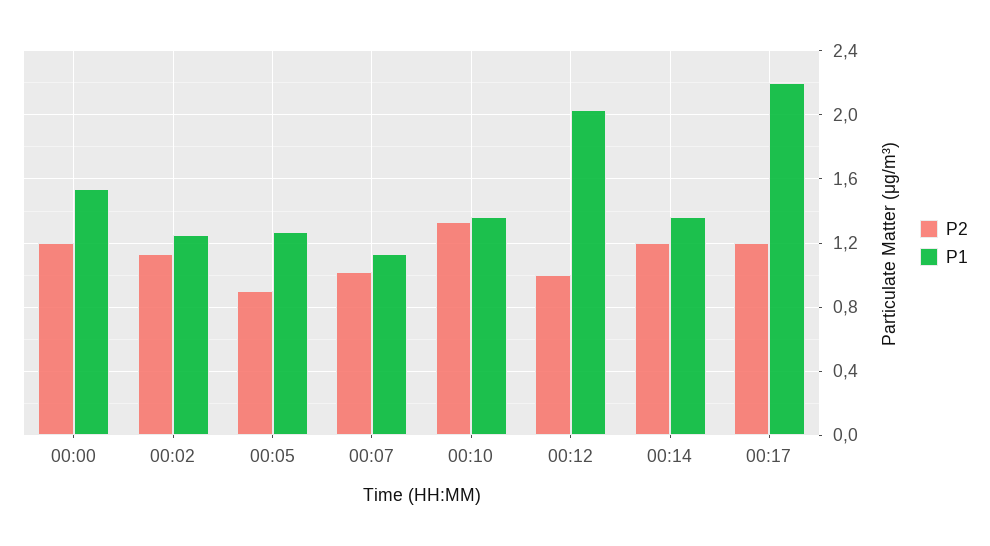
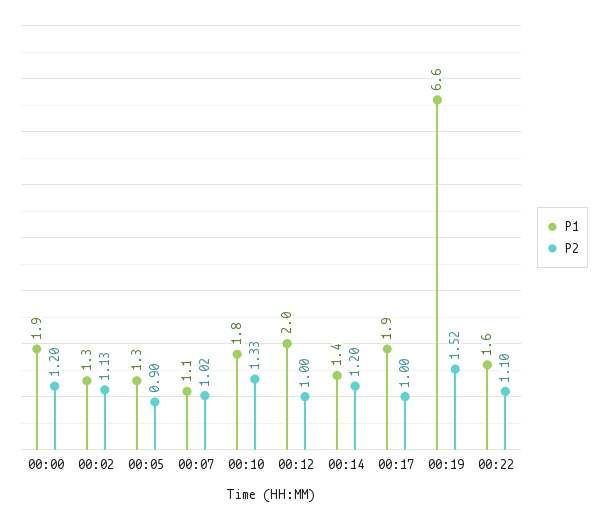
P1, 00:00: 1.55 -> 1.9
P1, 00:10: 1.35 -> 1.8
P2, 00:17: 1.2 -> 1
P1, 00:17: 2.2 -> 1.9
P1, 00:19: none -> 6.6
P2, 00:19: none -> 1.52
P1, 00:22: none -> 1.6
P2, 00:22: none -> 1.1

